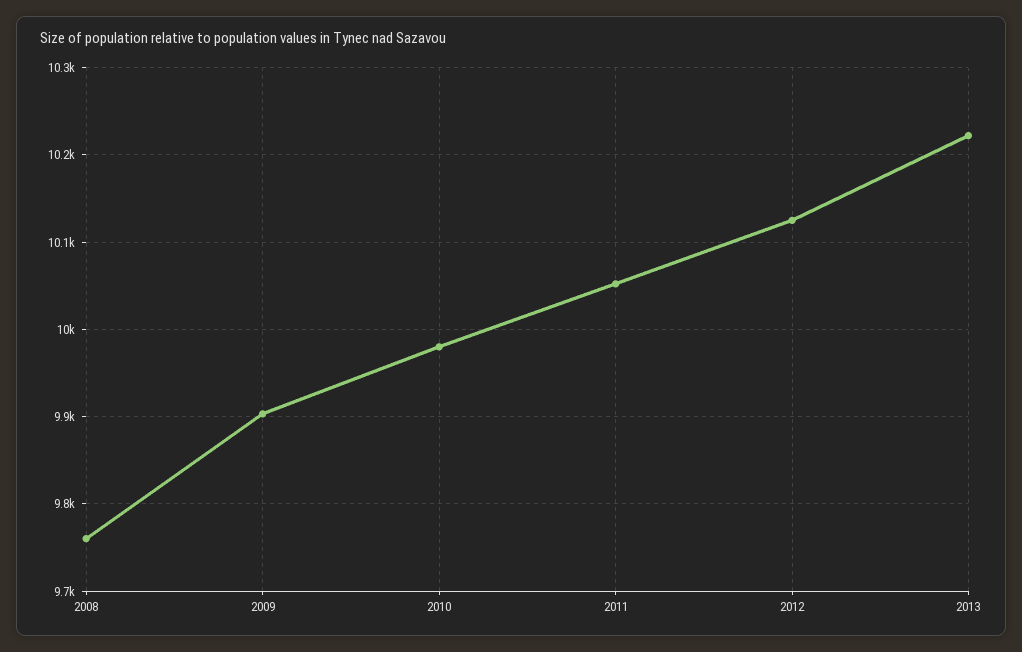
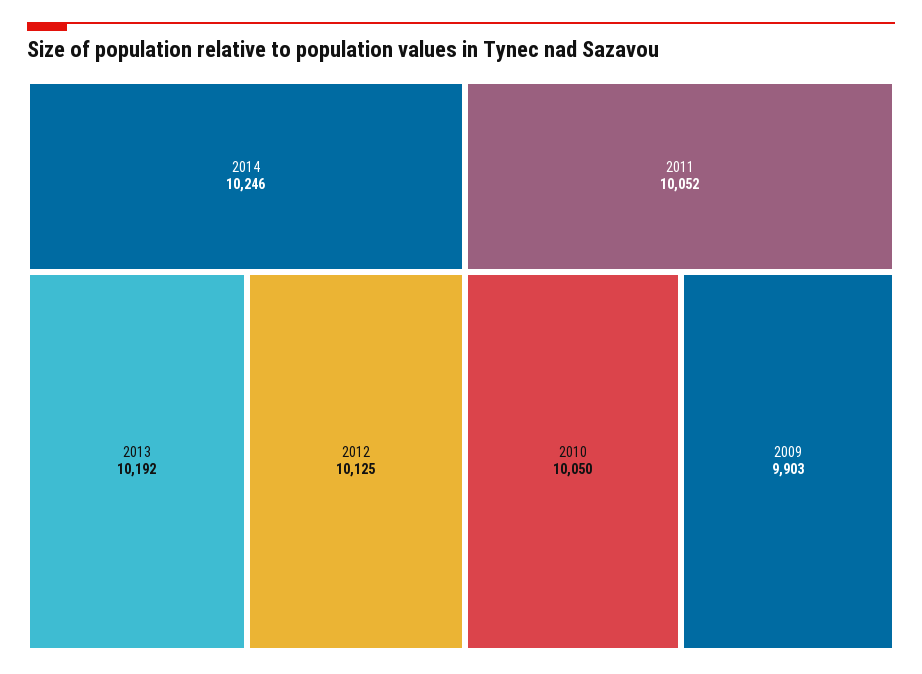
2008: 9760 -> none
2010: 9980 -> 10050
2013: 10220 -> 10192
2014: none -> 10246

